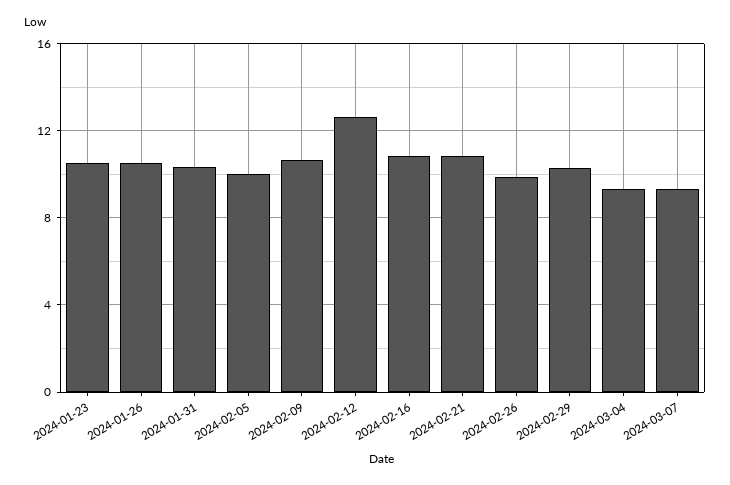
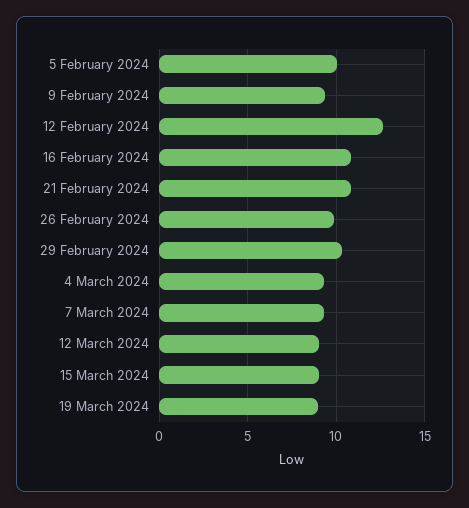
2024-01-23: 10.5 -> none
2024-01-26: 10.5 -> none
2024-01-31: 10.5 -> none
2024-02-09: 10.5 -> 9.5
12 March 2024: none -> 9
15 March 2024: none -> 9
19 March 2024: none -> 9

